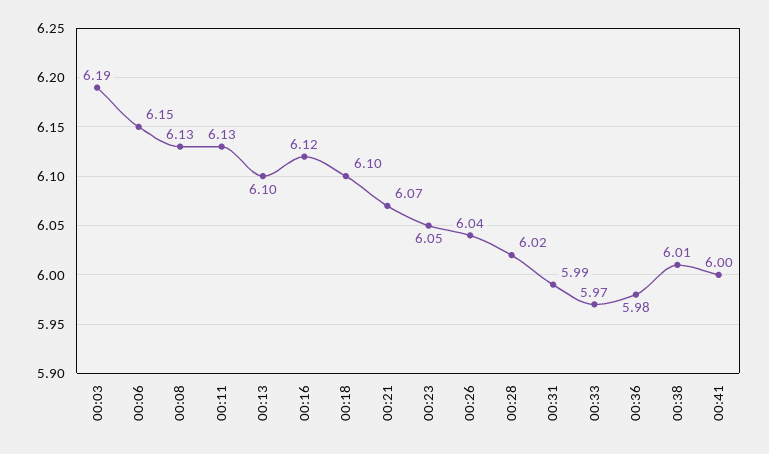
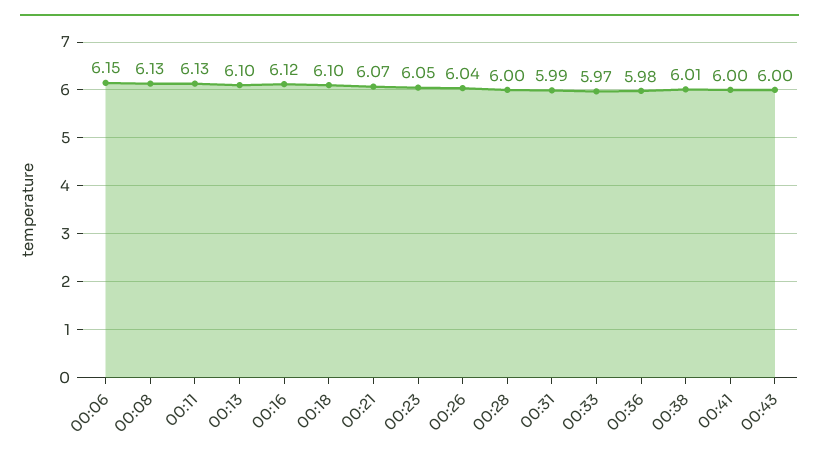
00:03: 6.19 -> none
00:28: 6.02 -> 6
00:43: none -> 6

